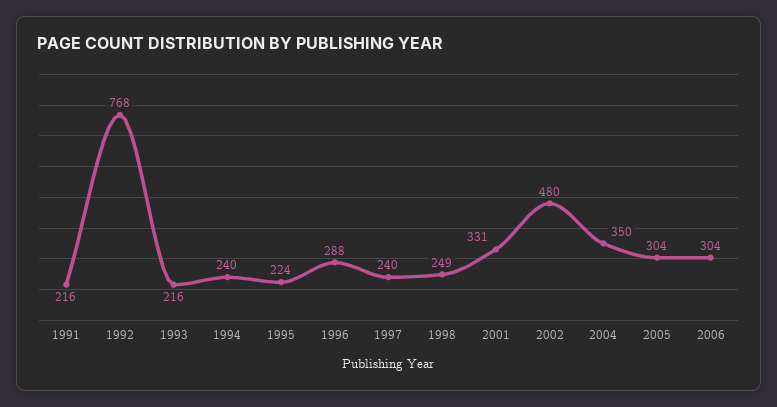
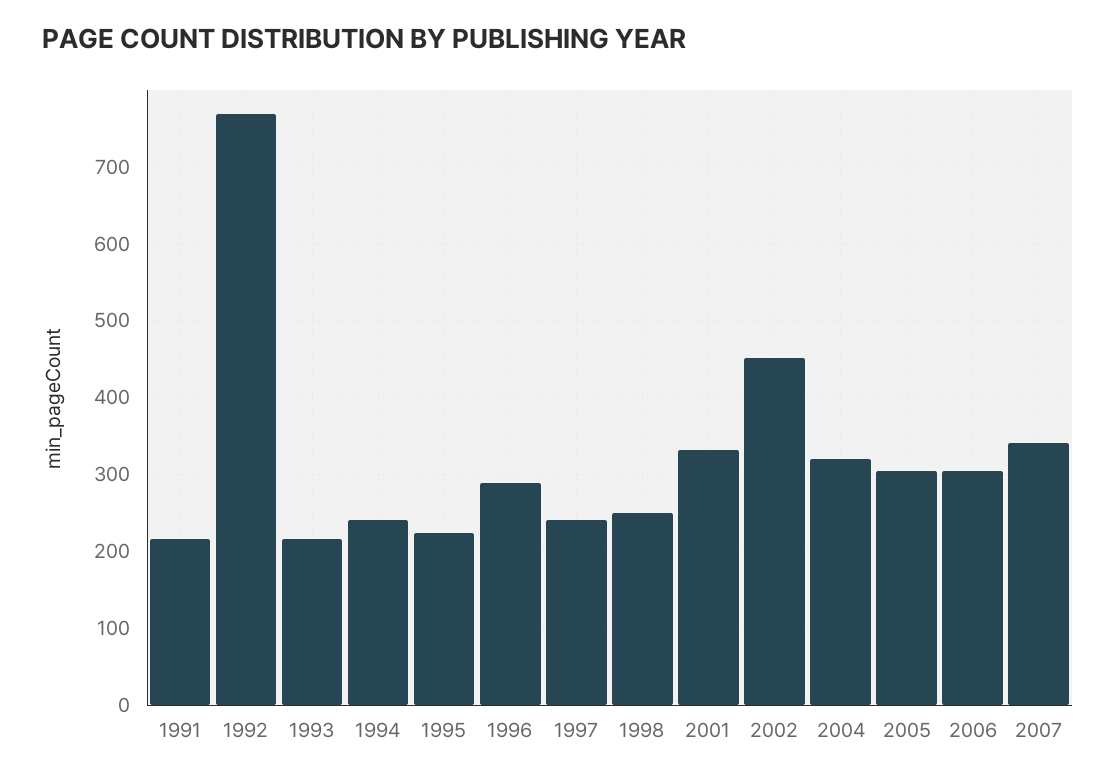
2002: 480 -> 450
2004: 350 -> 320
2007: none -> 340

